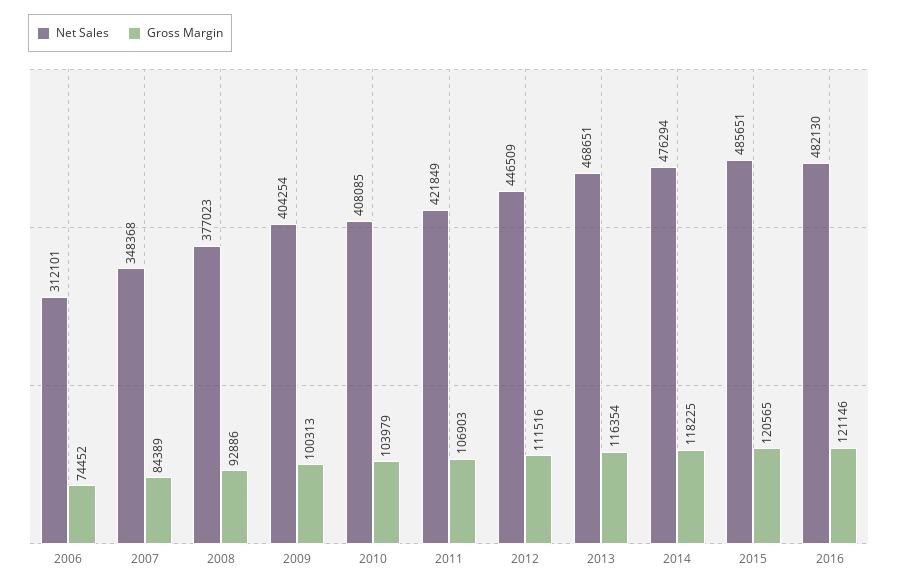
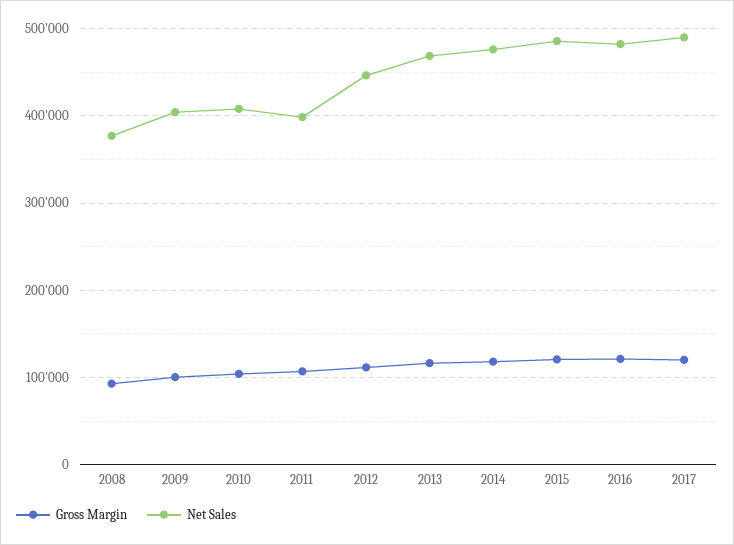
Net Sales, 2006: 312101 -> none
Gross Margin, 2006: 74452 -> none
Net Sales, 2007: 348368 -> none
Gross Margin, 2007: 84389 -> none
Net Sales, 2011: 421849 -> 400000
Gross Margin, 2017: none -> 120000
Net Sales, 2017: none -> 490000

